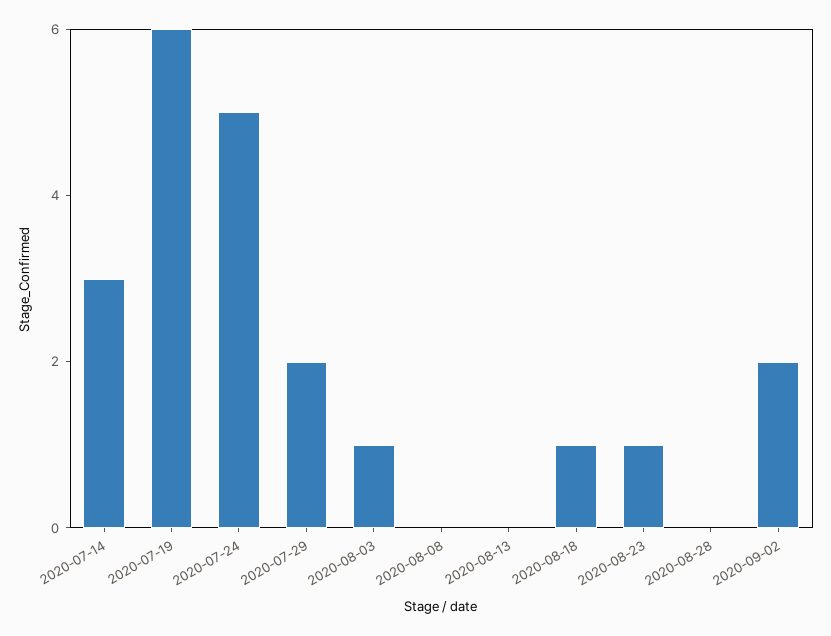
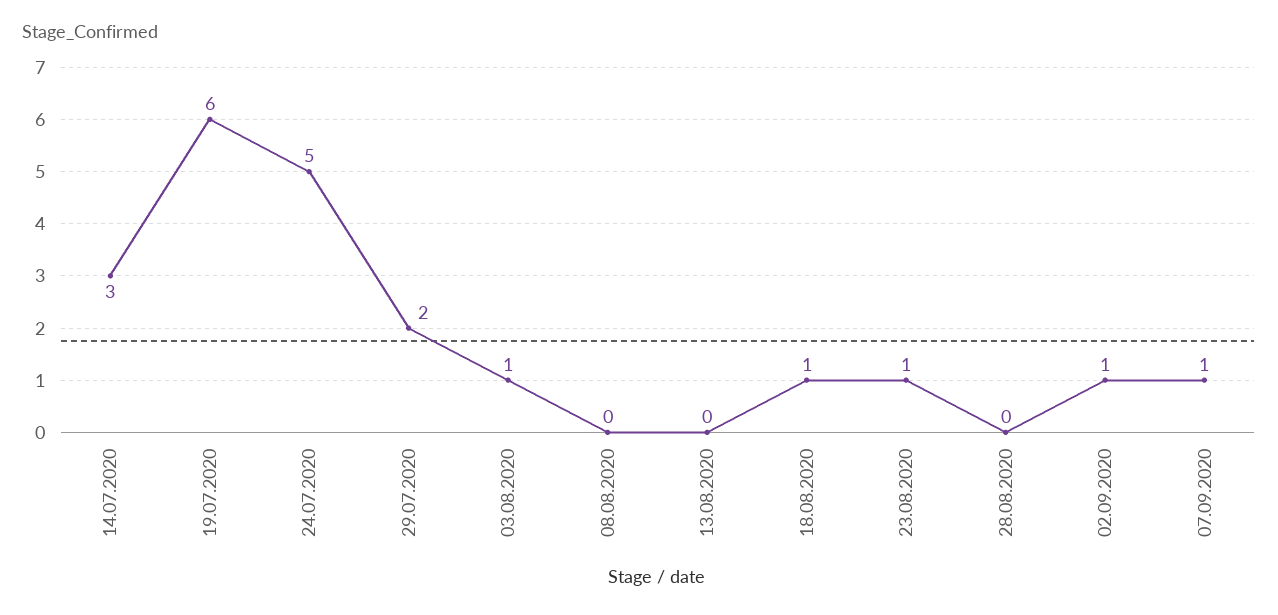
2020-09-02: 2 -> 1
07.09.2020: none -> 1

